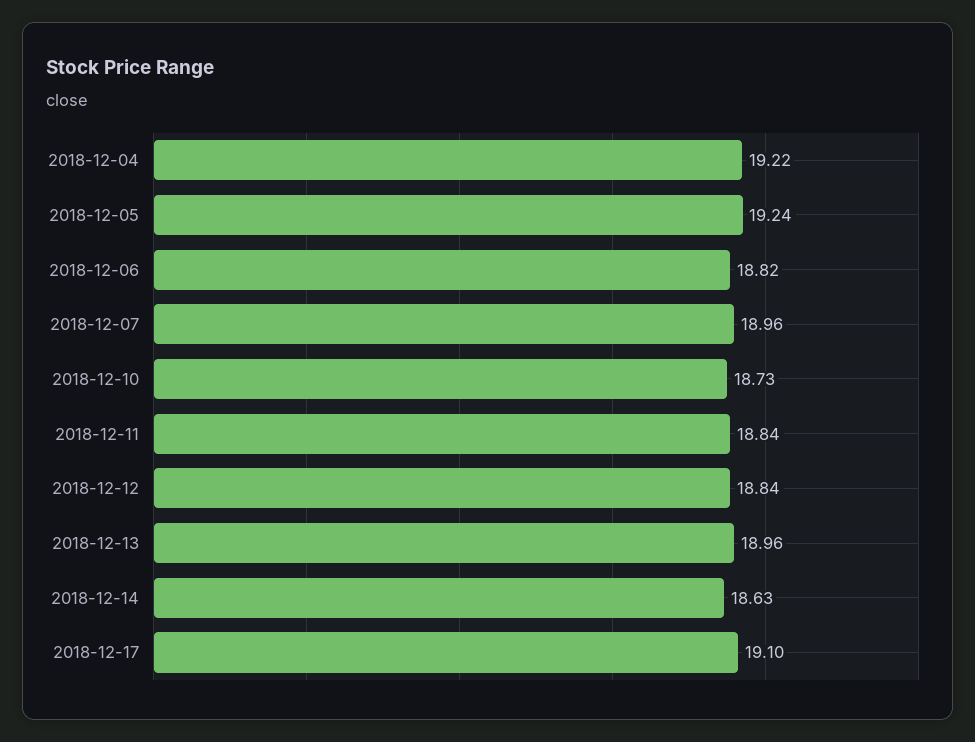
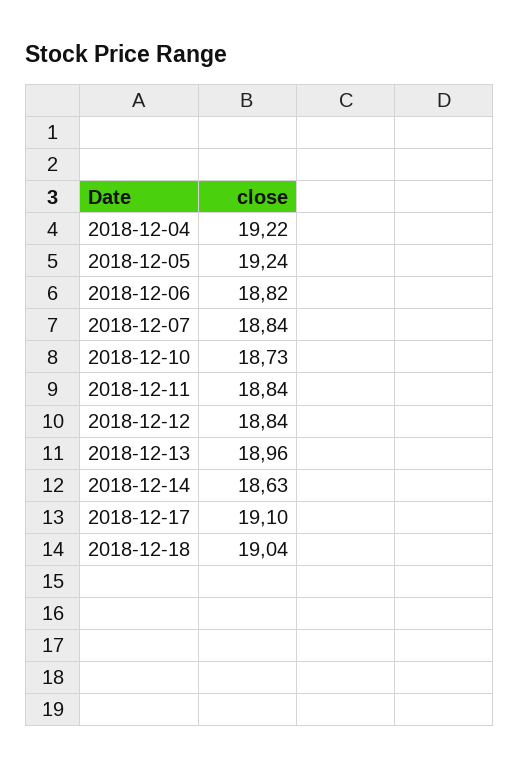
2018-12-07: 18.96 -> 18.84
2018-12-18: none -> 19.04

